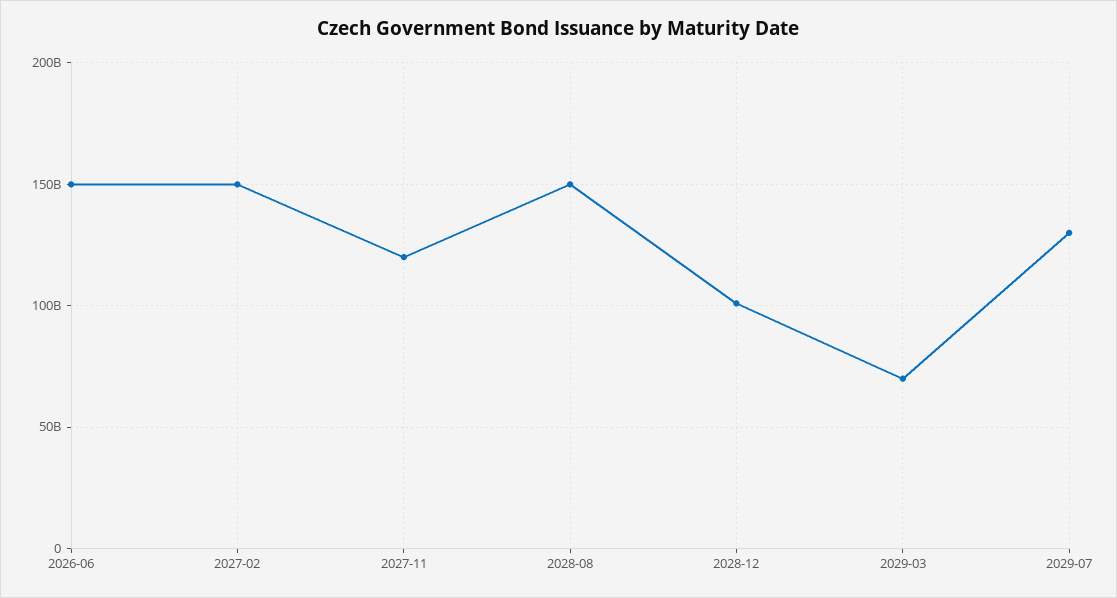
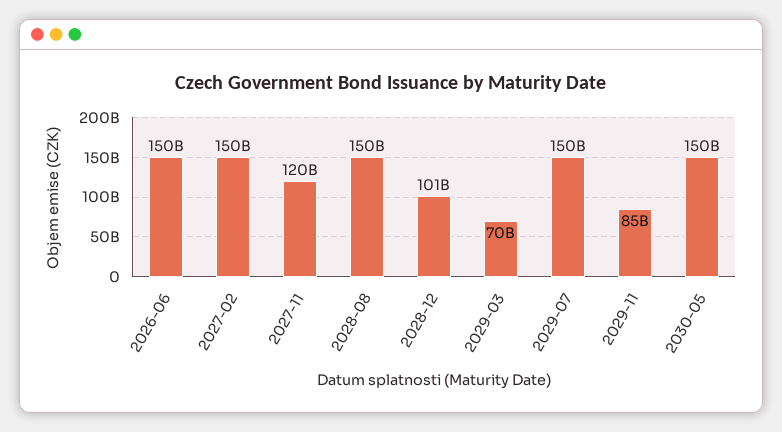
2029-07: 130000000000 -> 150000000000
2029-11: none -> 85000000000
2030-05: none -> 150000000000

